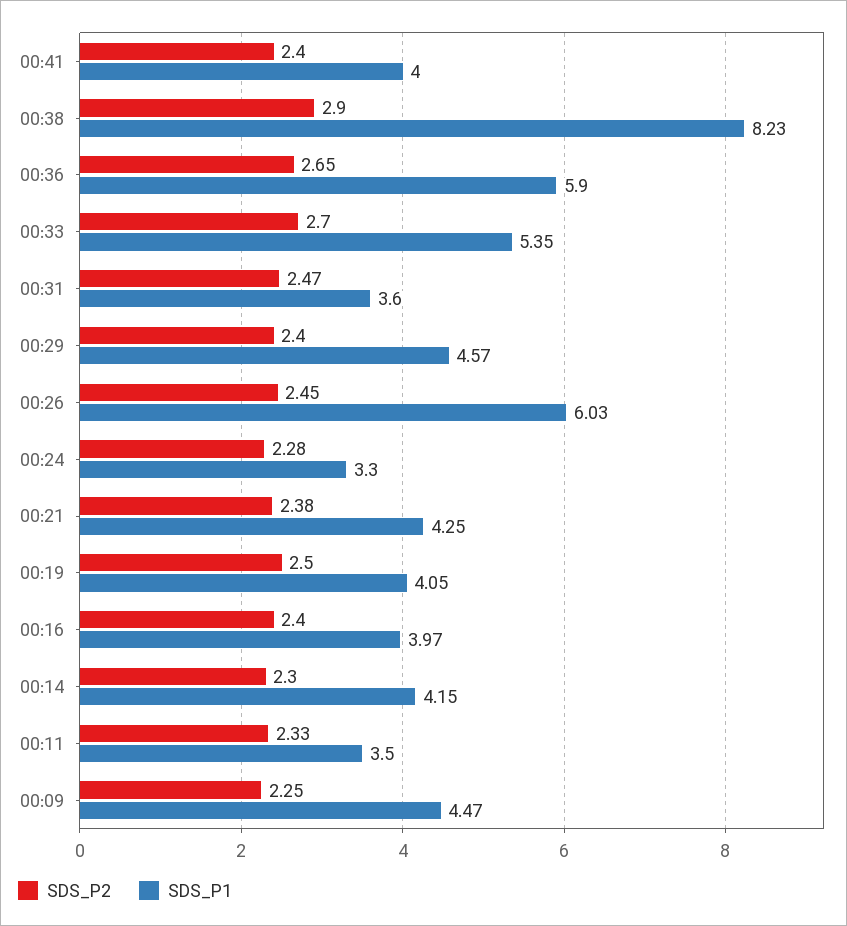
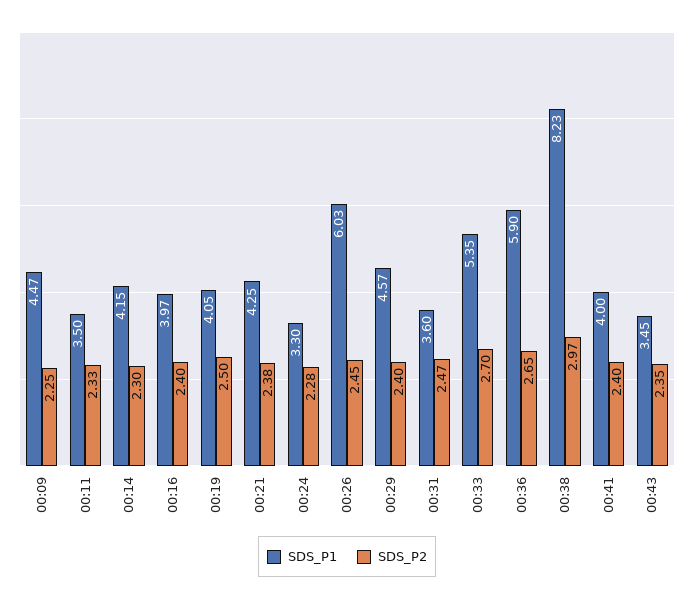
SDS_P2, 00:38: 2.9 -> 2.97
SDS_P1, 00:43: none -> 3.45
SDS_P2, 00:43: none -> 2.35

